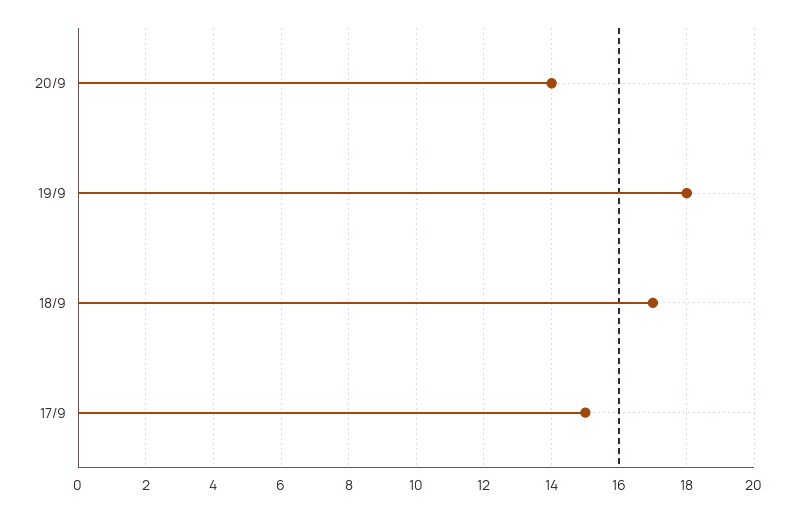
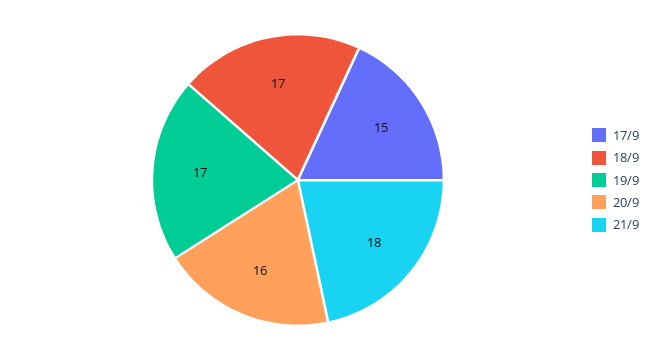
20/9: 14 -> 16
19/9: 18 -> 17
21/9: none -> 18

